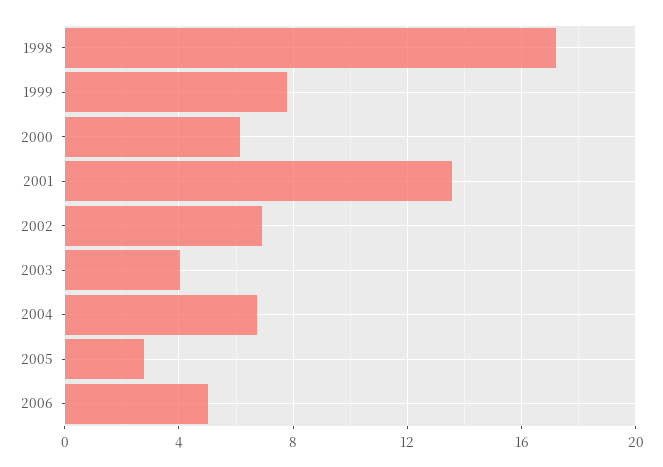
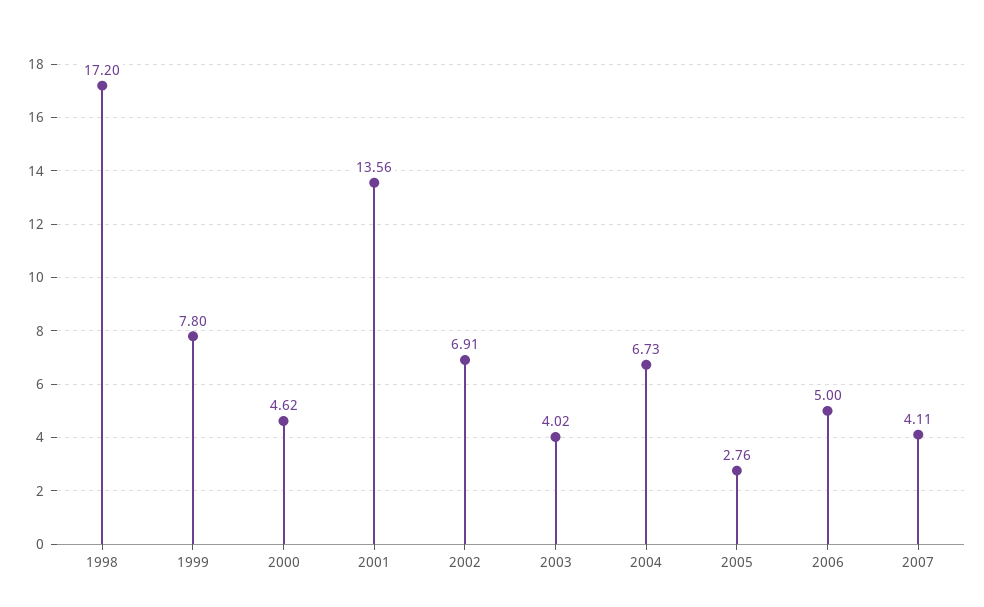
2000: 6 -> 4.62
2007: none -> 4.11

